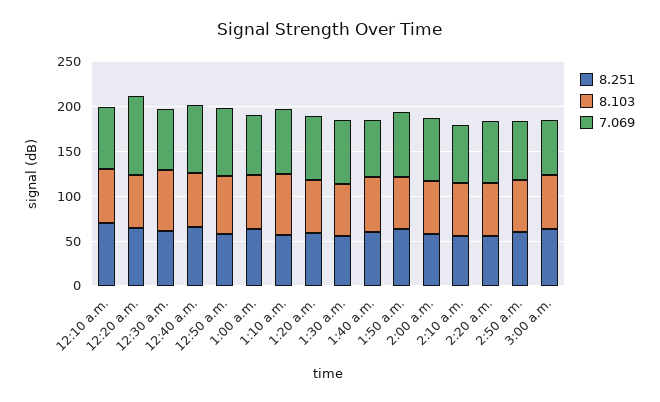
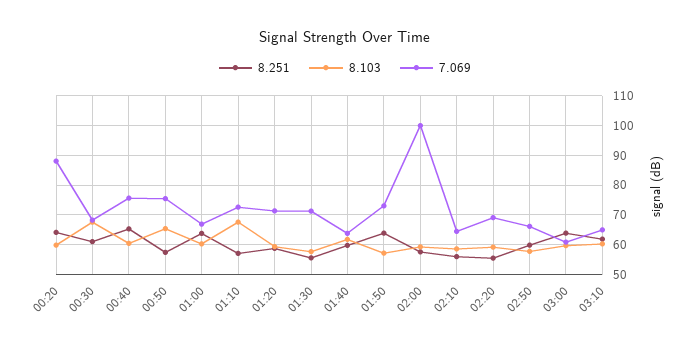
8.251, 12:10 a.m.: 70 -> none
8.103, 12:10 a.m.: 60 -> none
7.069, 12:10 a.m.: 70 -> none
7.069, 2:00 a.m.: 70 -> 100
8.251, 03:10: none -> 62.5
8.103, 03:10: none -> 60
7.069, 03:10: none -> 65

